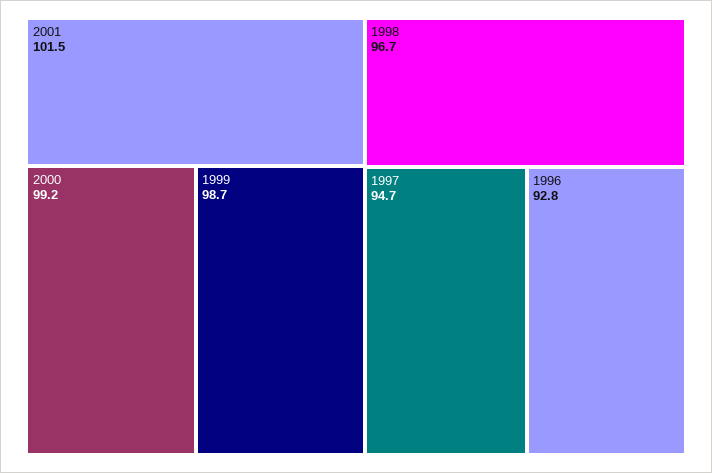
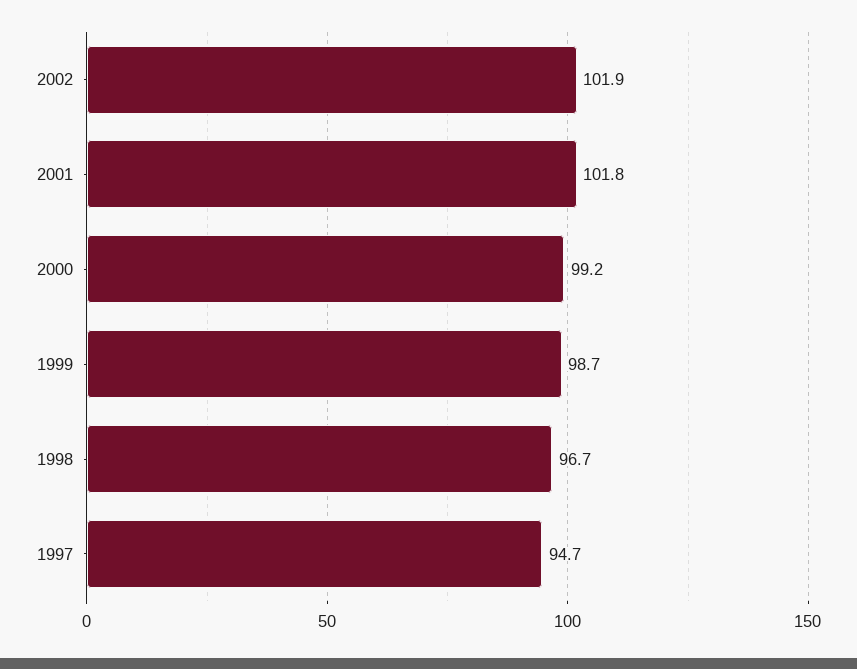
2001: 101.5 -> 101.8
1996: 92.8 -> none
2002: none -> 101.9

